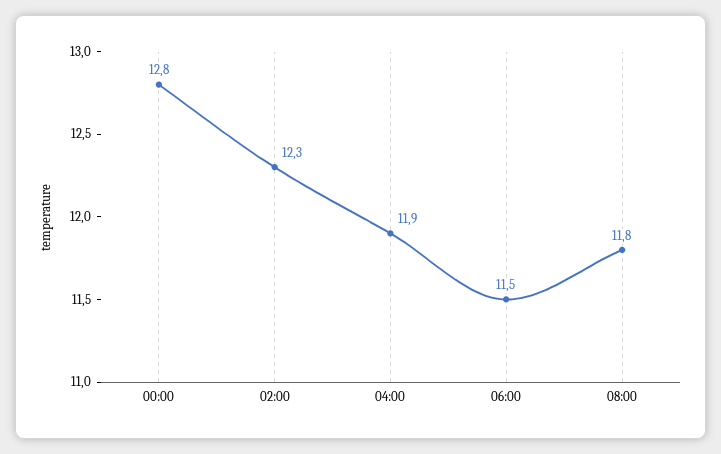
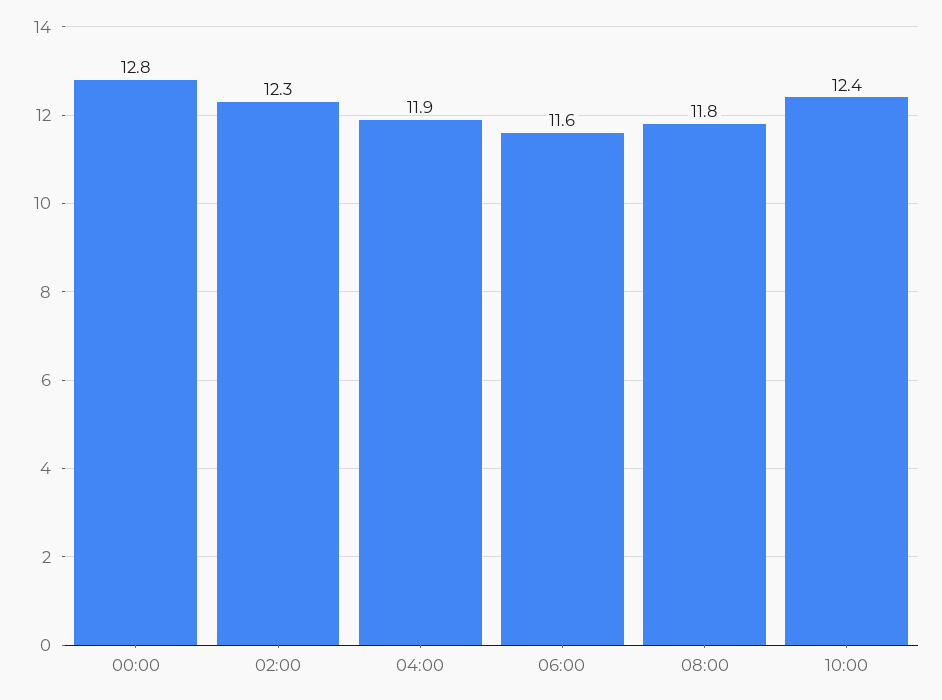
06:00: 11.5 -> 11.6
10:00: none -> 12.4

